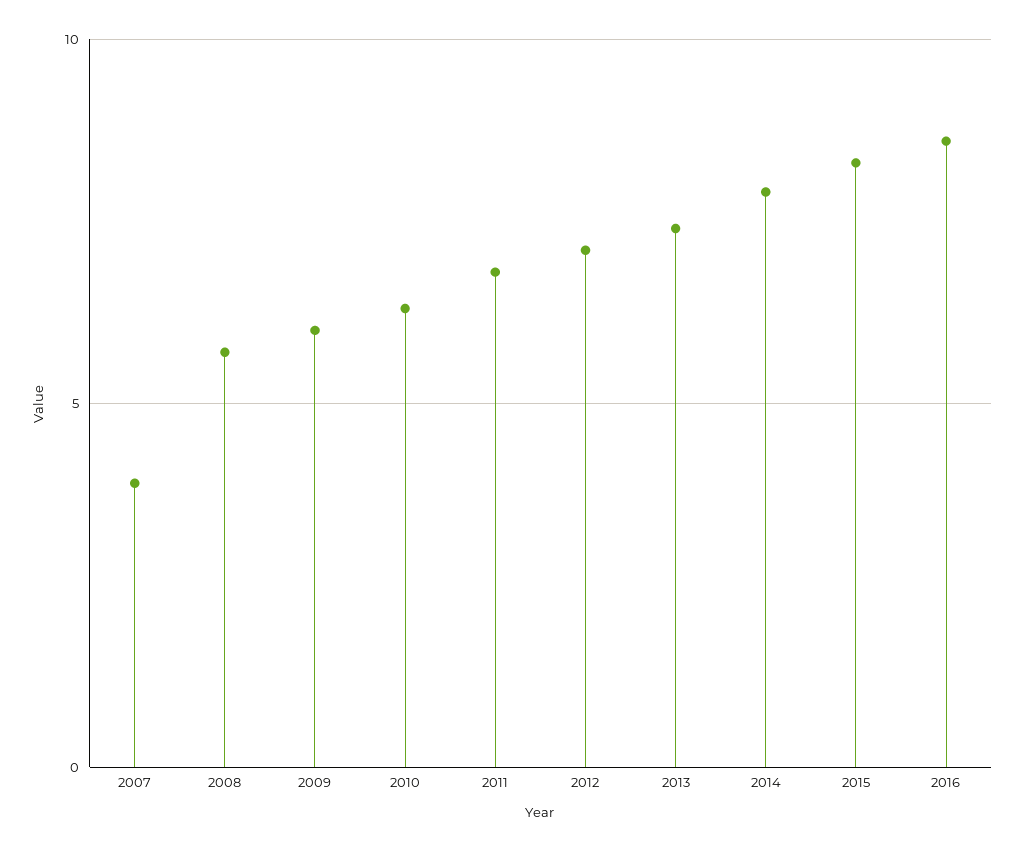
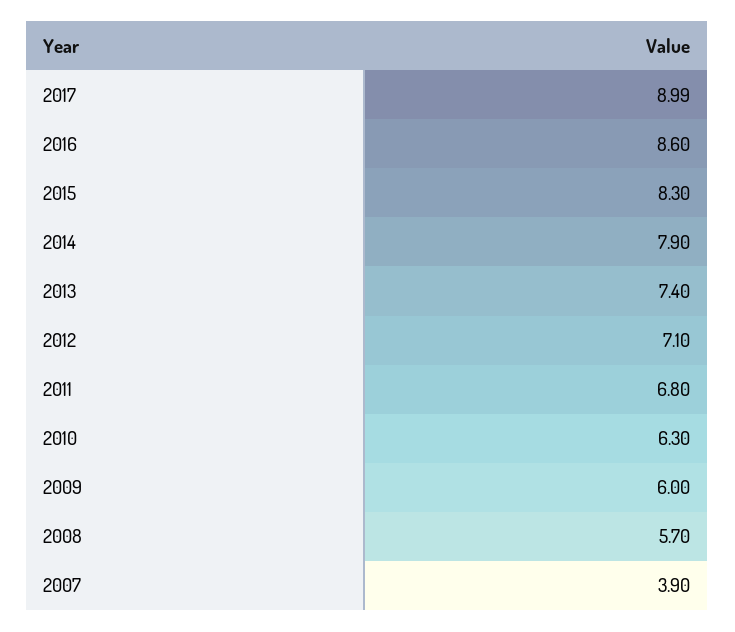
2017: none -> 8.99

